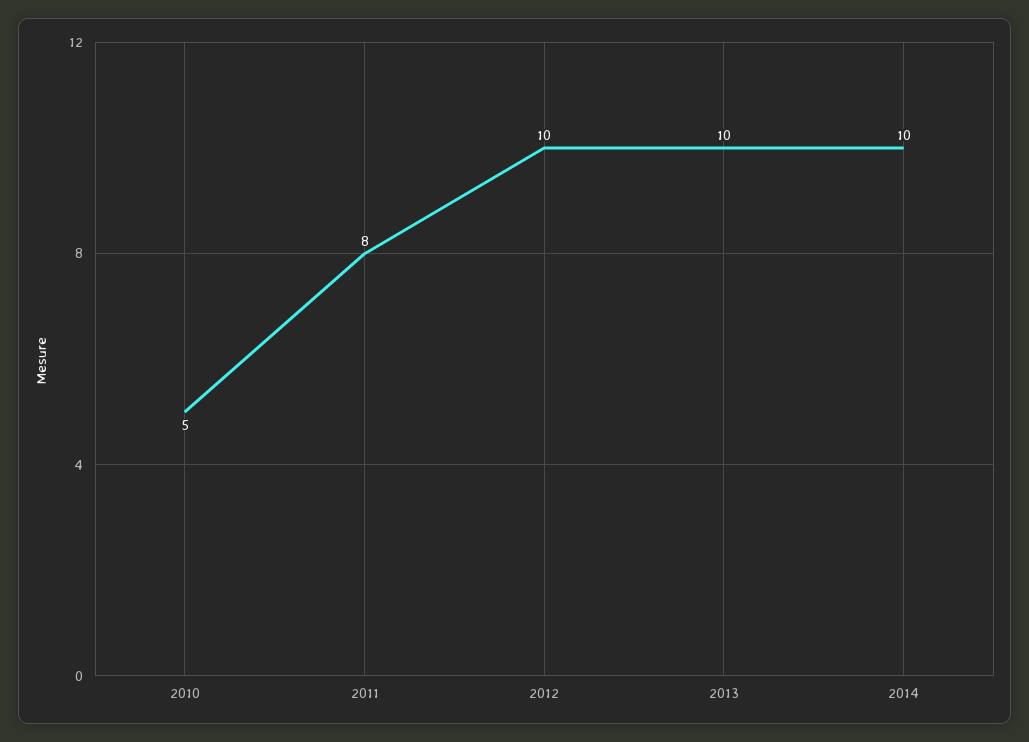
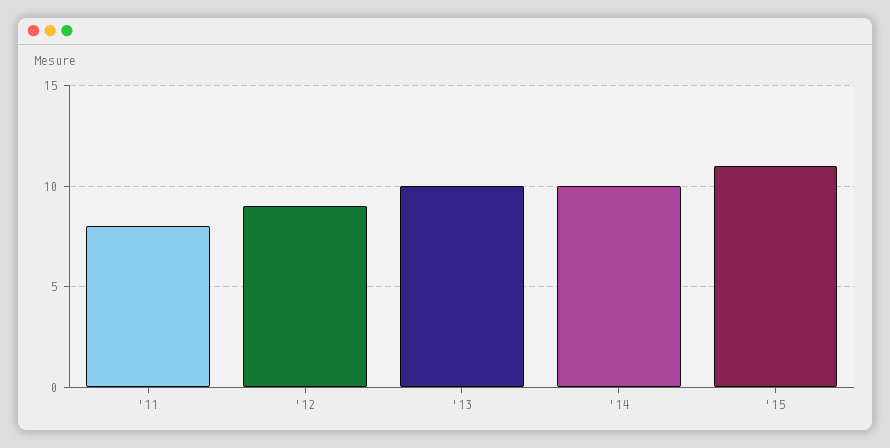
2010: 5 -> none
2012: 10 -> 9
'15: none -> 11

